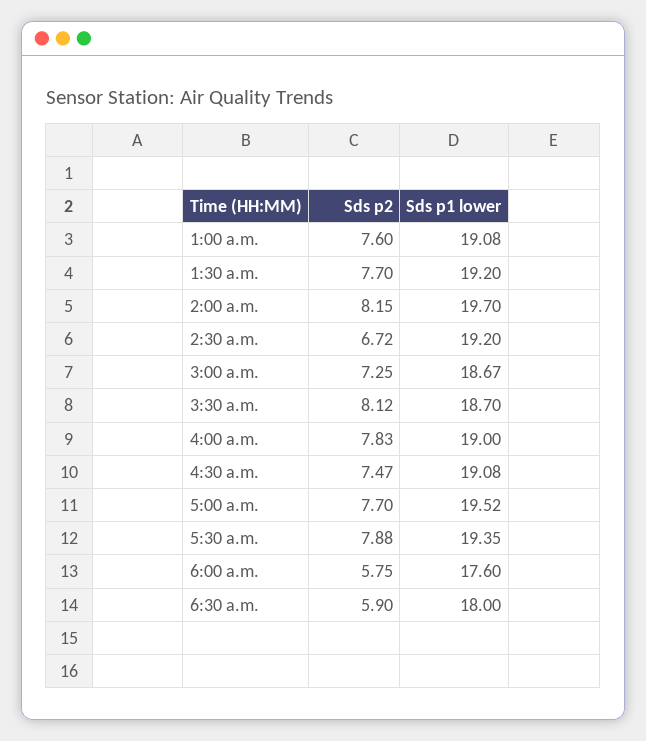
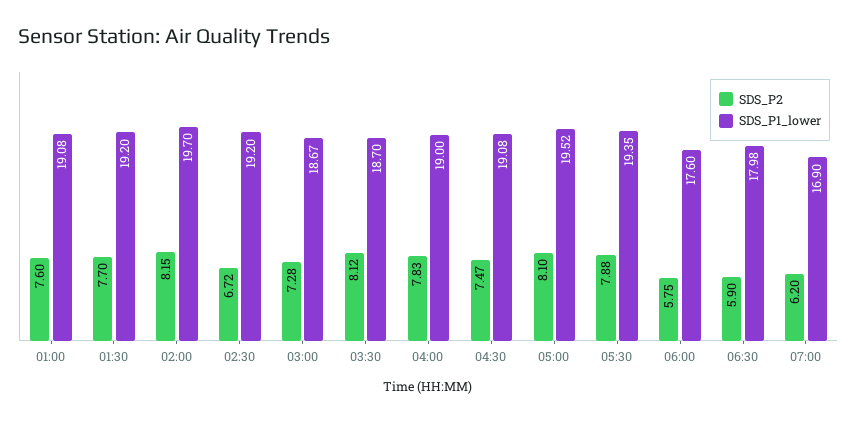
Sds p2, 3:00 a.m.: 7.25 -> 7.28
Sds p2, 5:00 a.m.: 7.7 -> 8.1
Sds p1 lower, 6:30 a.m.: 18 -> 17.98
Sds p2, 07:00: none -> 6.2
Sds p1 lower, 07:00: none -> 16.9

